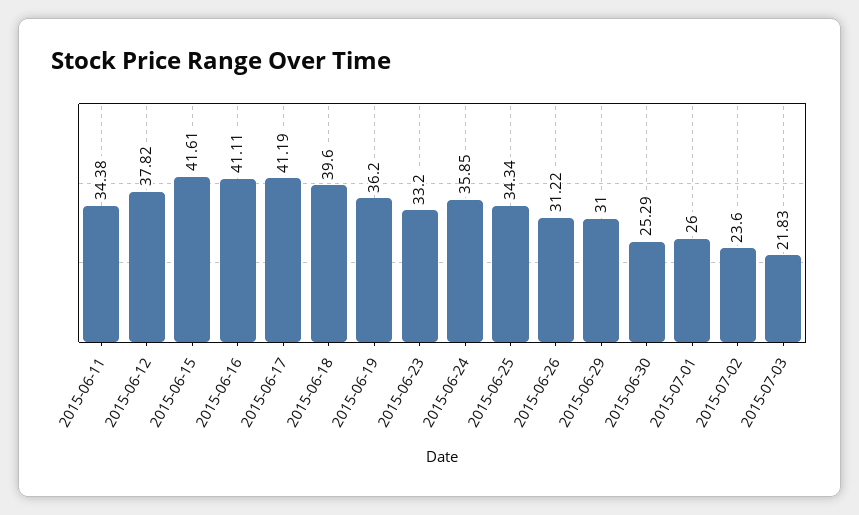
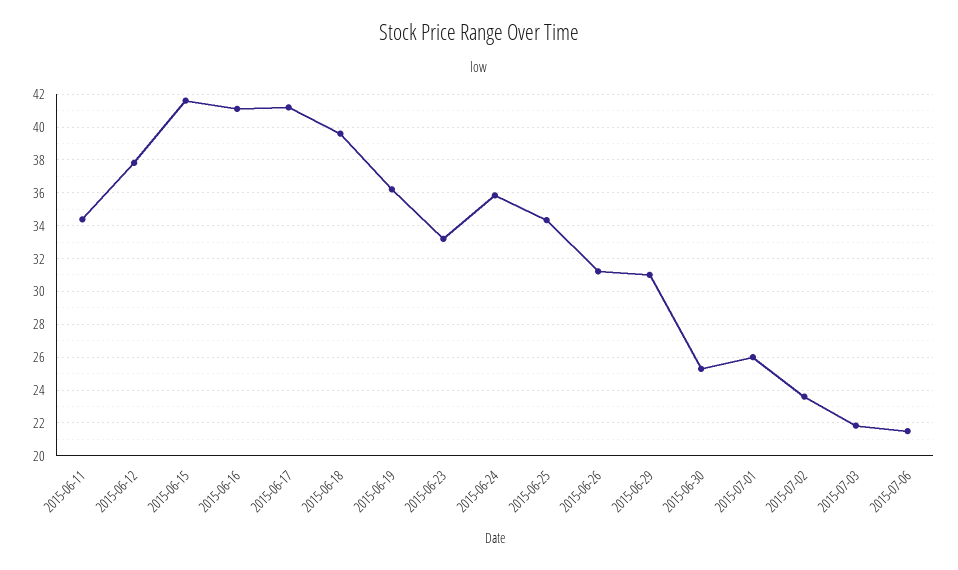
2015-07-06: none -> 21.5

